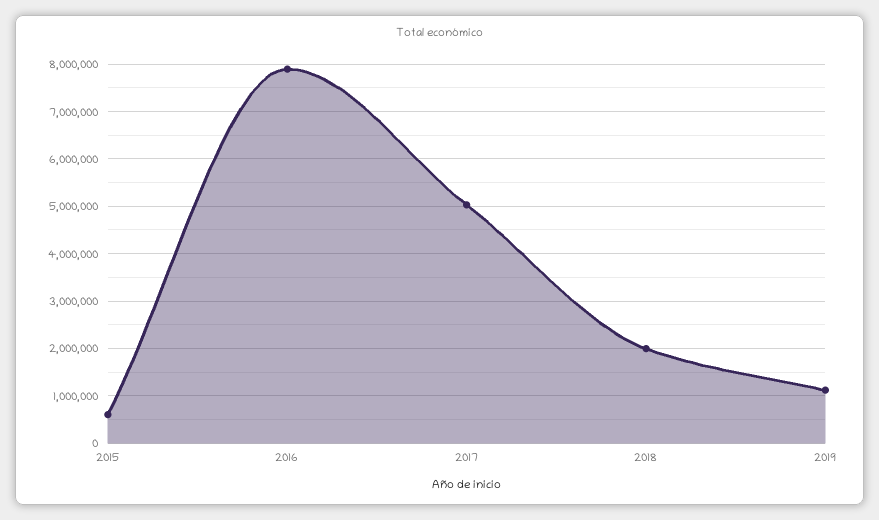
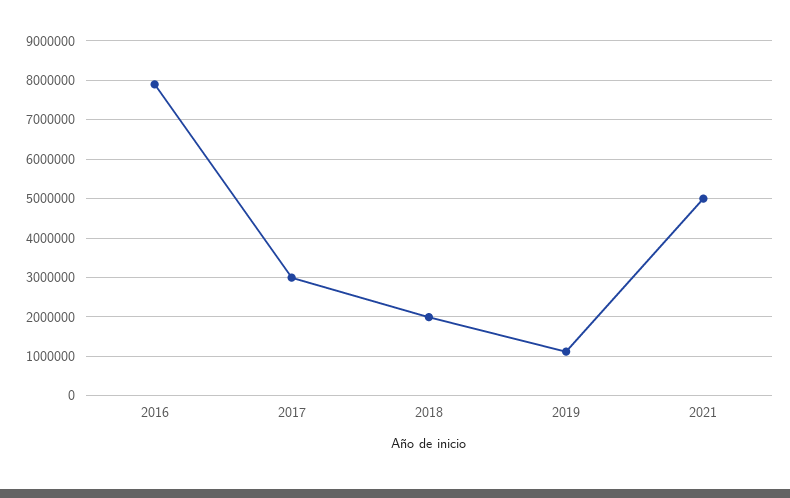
2015: 600000 -> none
2017: 5000000 -> 3000000
2021: none -> 5000000

